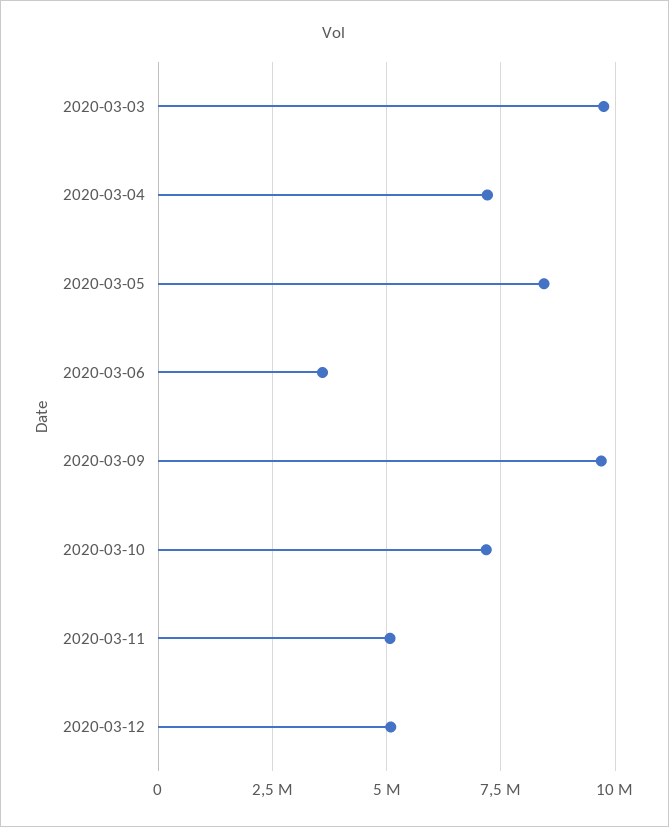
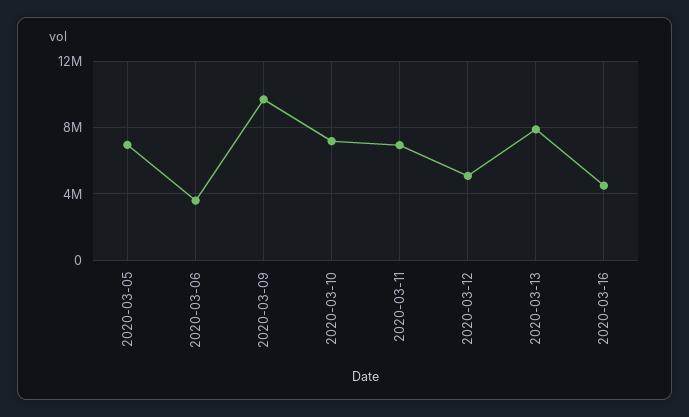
2020-03-03: 9750000 -> none
2020-03-04: 7250000 -> none
2020-03-05: 8500000 -> 7000000
2020-03-11: 5000000 -> 7000000
2020-03-13: none -> 8000000
2020-03-16: none -> 4500000

